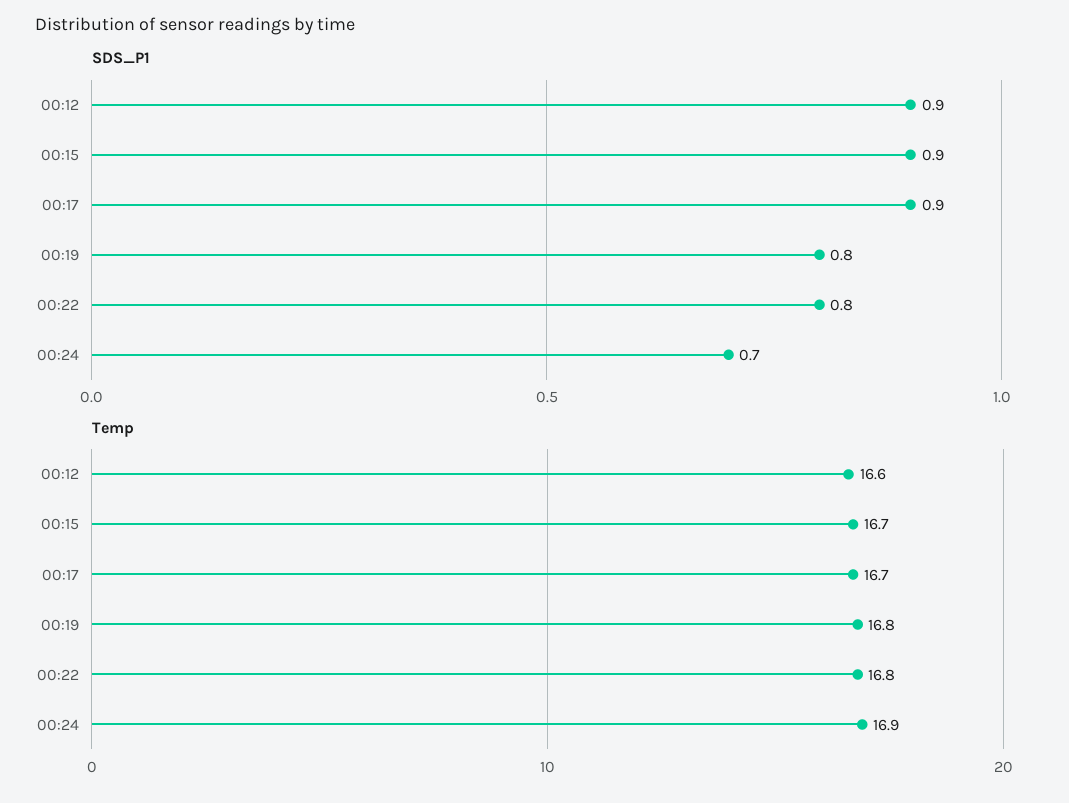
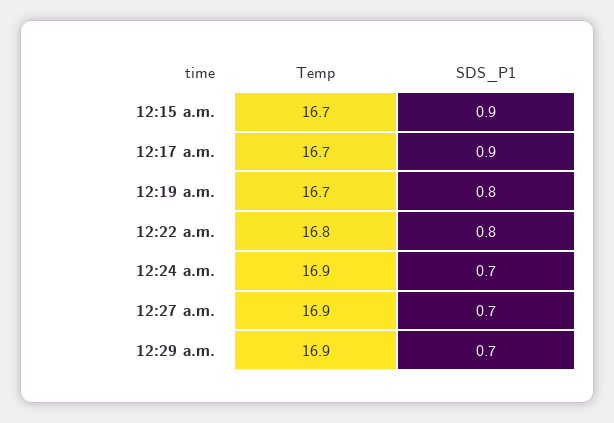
SDS_P1, 00:12: 0.9 -> none
Temp, 00:12: 16.6 -> none
Temp, 00:19: 16.8 -> 16.7
Temp, 12:27 a.m.: none -> 16.9
SDS_P1, 12:27 a.m.: none -> 0.7
Temp, 12:29 a.m.: none -> 16.9
SDS_P1, 12:29 a.m.: none -> 0.7

